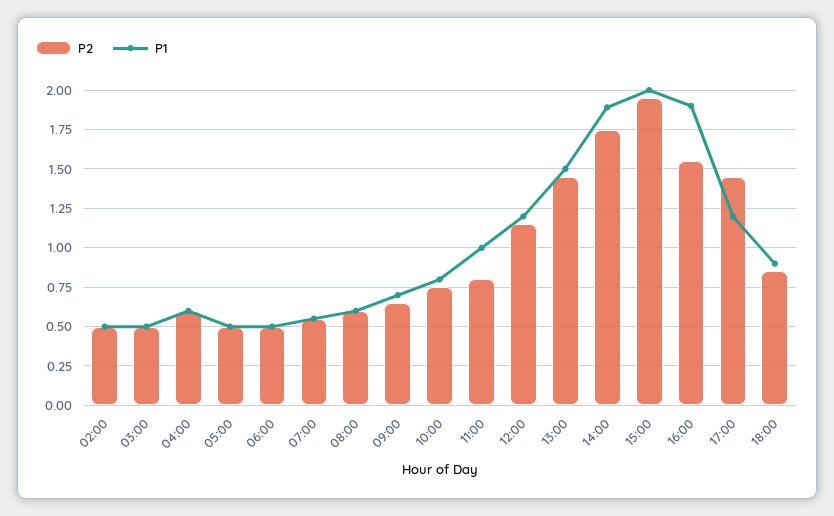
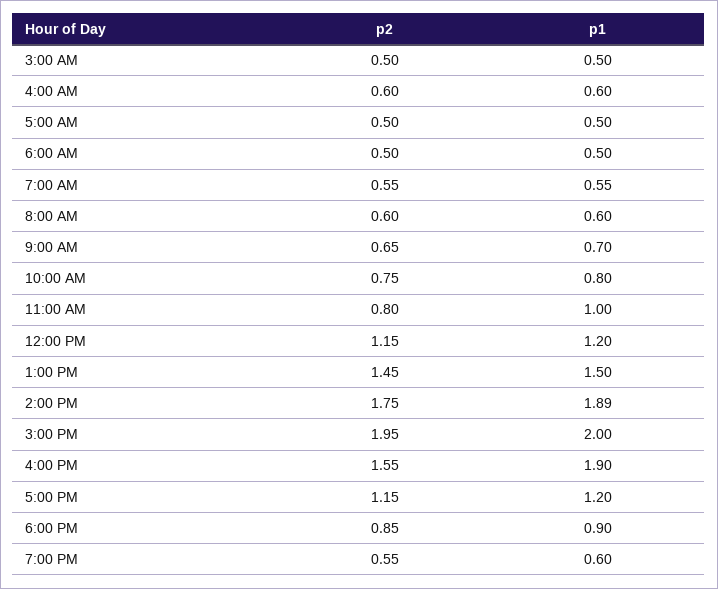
P2, 02:00: 0.5 -> none
P1, 02:00: 0.5 -> none
P2, 17:00: 1.45 -> 1.15
P2, 7:00 PM: none -> 0.55
P1, 7:00 PM: none -> 0.6

